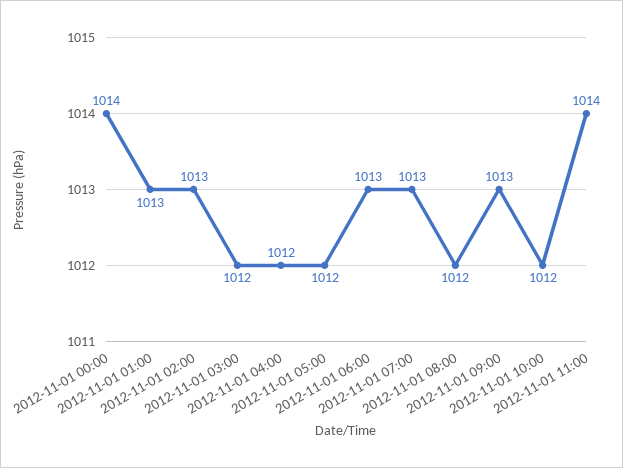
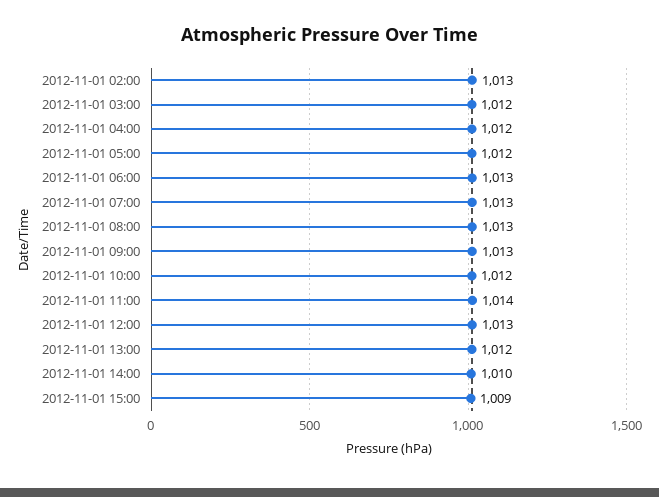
2012-11-01 00:00: 1014 -> none
2012-11-01 01:00: 1013 -> none
2012-11-01 08:00: 1012 -> 1013
2012-11-01 12:00: none -> 1013
2012-11-01 13:00: none -> 1012
2012-11-01 14:00: none -> 1010
2012-11-01 15:00: none -> 1009

